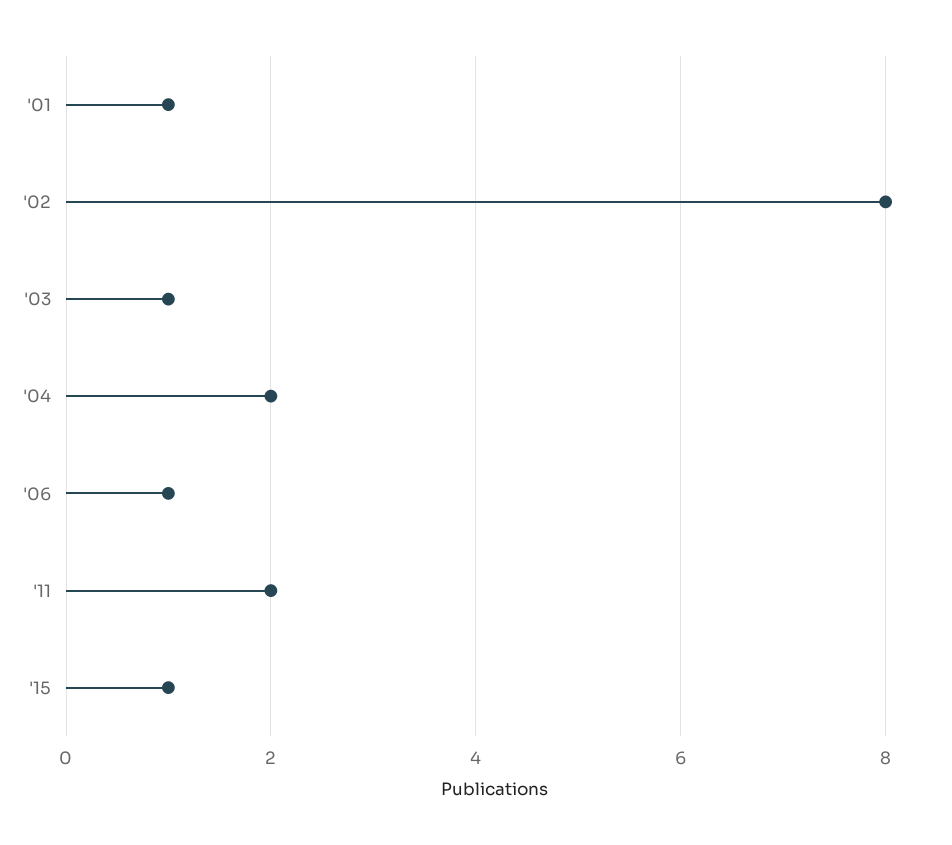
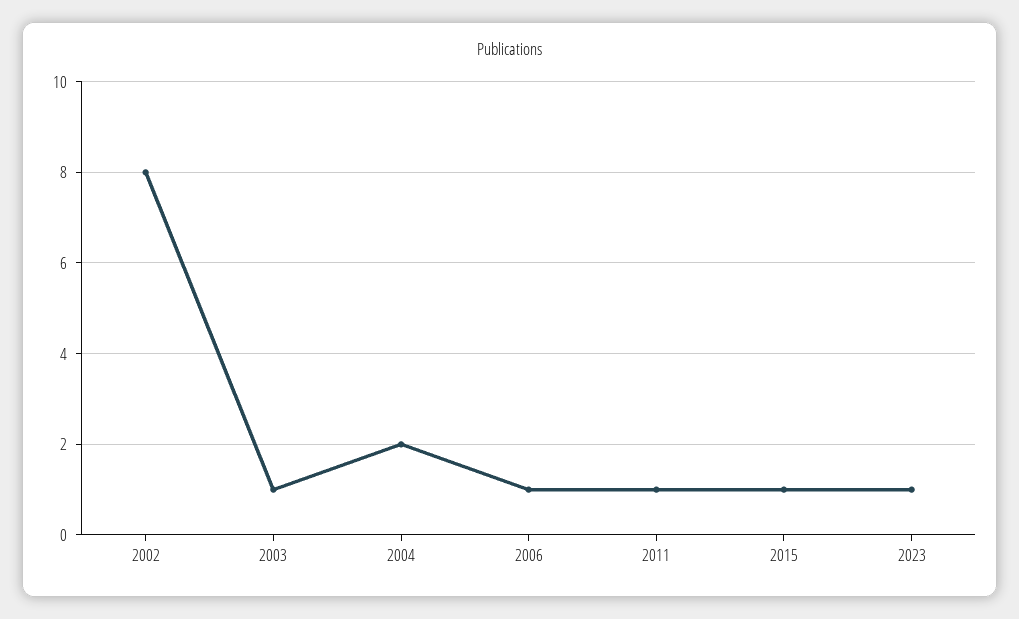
'01: 1 -> none
'11: 2 -> 1
2023: none -> 1

